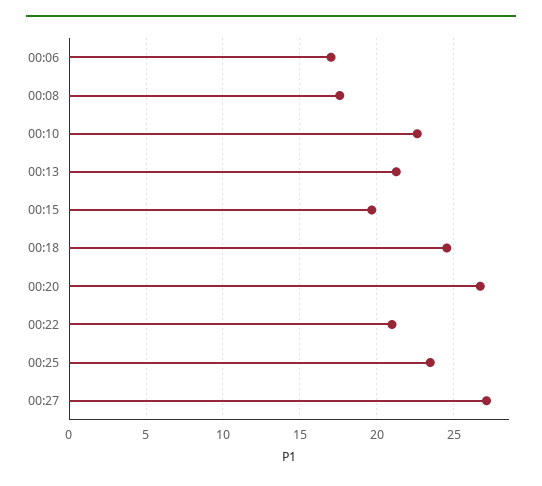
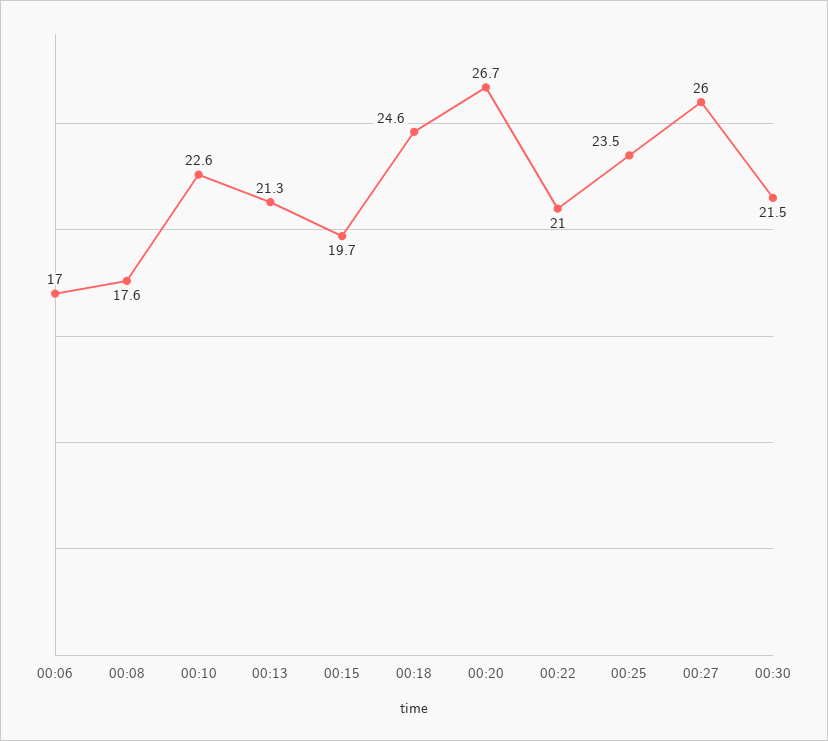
00:27: 27 -> 26
00:30: none -> 21.5

